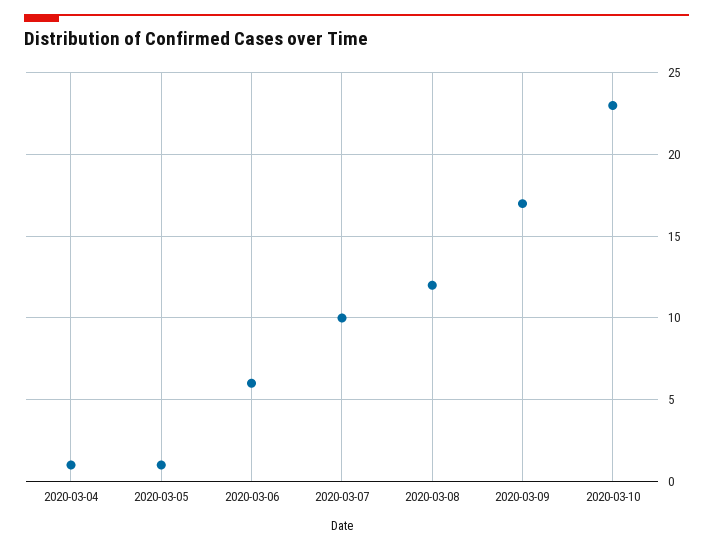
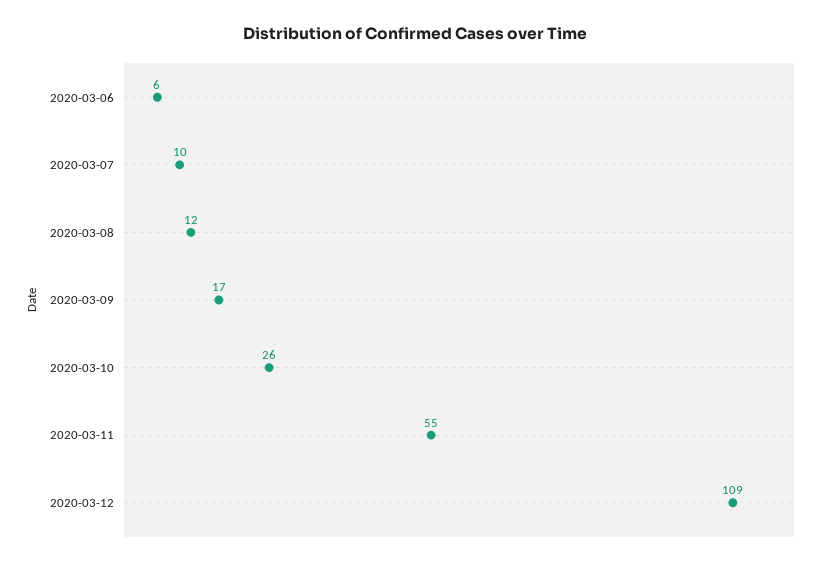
2020-03-04: 1 -> none
2020-03-05: 1 -> none
2020-03-10: 23 -> 26
2020-03-11: none -> 55
2020-03-12: none -> 109

